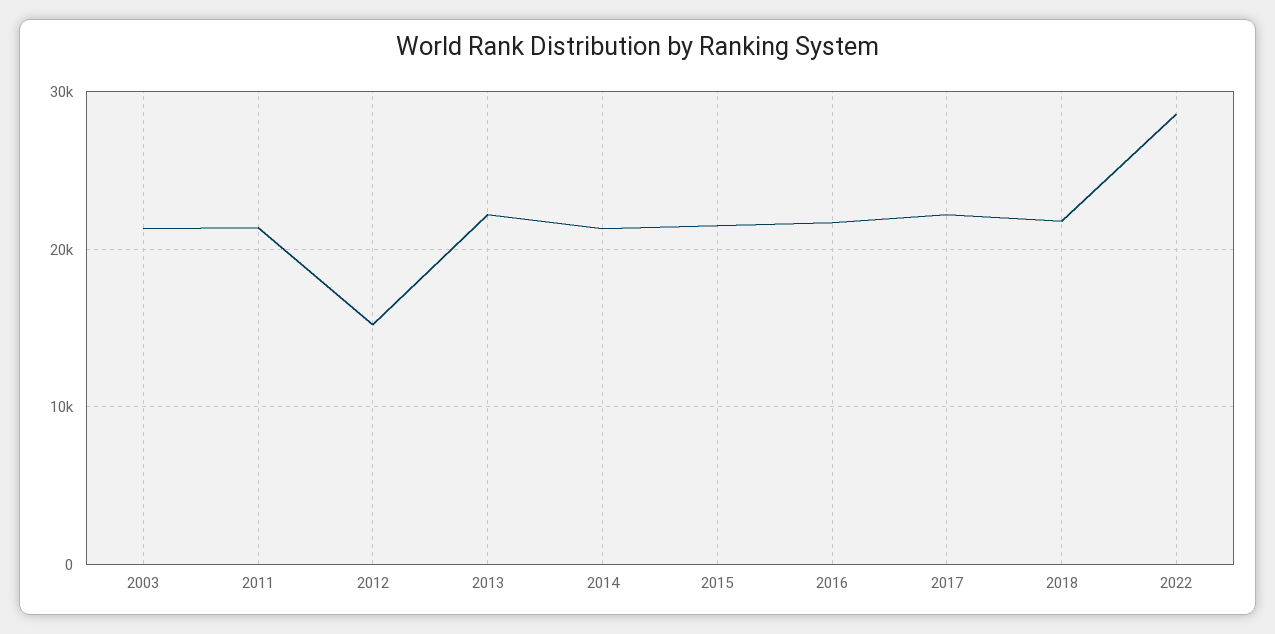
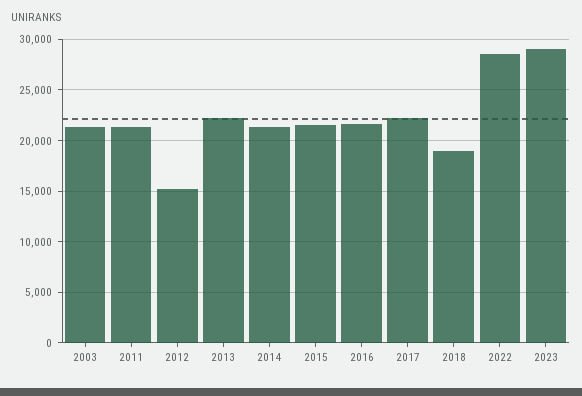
2018: 22000 -> 19000
2023: none -> 29000

